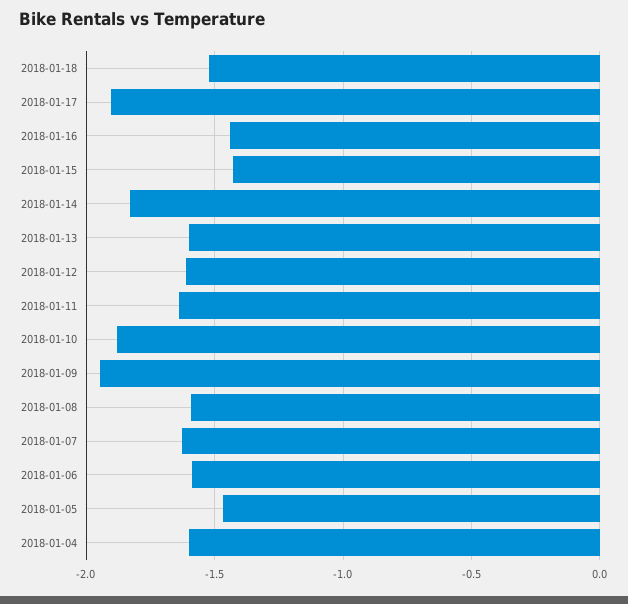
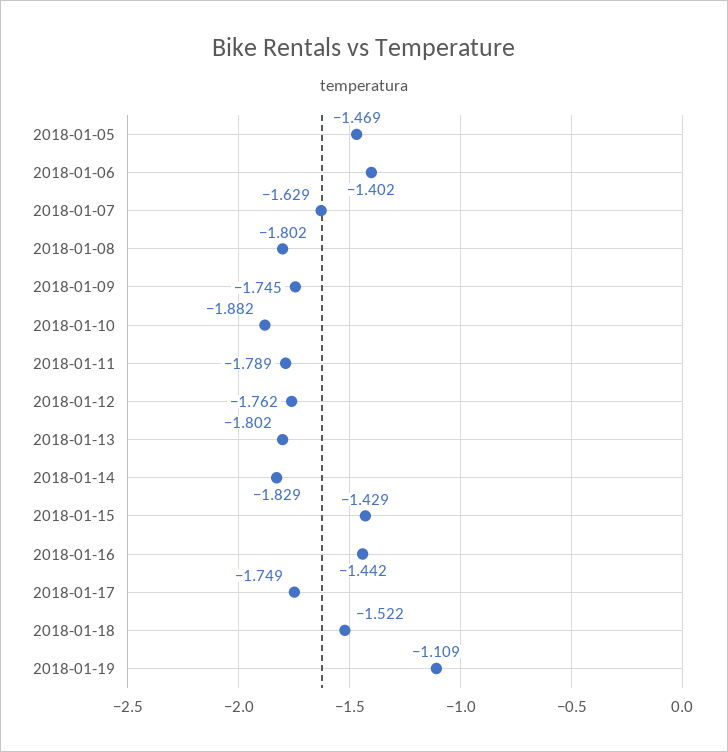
2018-01-17: -1.9 -> -1.749
2018-01-13: -1.6 -> -1.802
2018-01-12: -1.6 -> -1.762
2018-01-11: -1.65 -> -1.789
2018-01-09: -1.95 -> -1.745
2018-01-08: -1.6 -> -1.802
2018-01-06: -1.6 -> -1.402
2018-01-04: -1.6 -> none
2018-01-19: none -> -1.109

